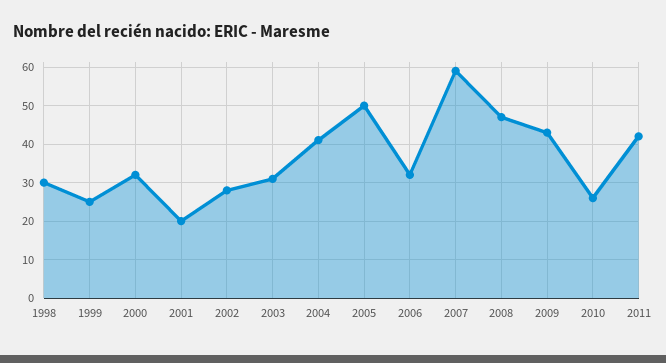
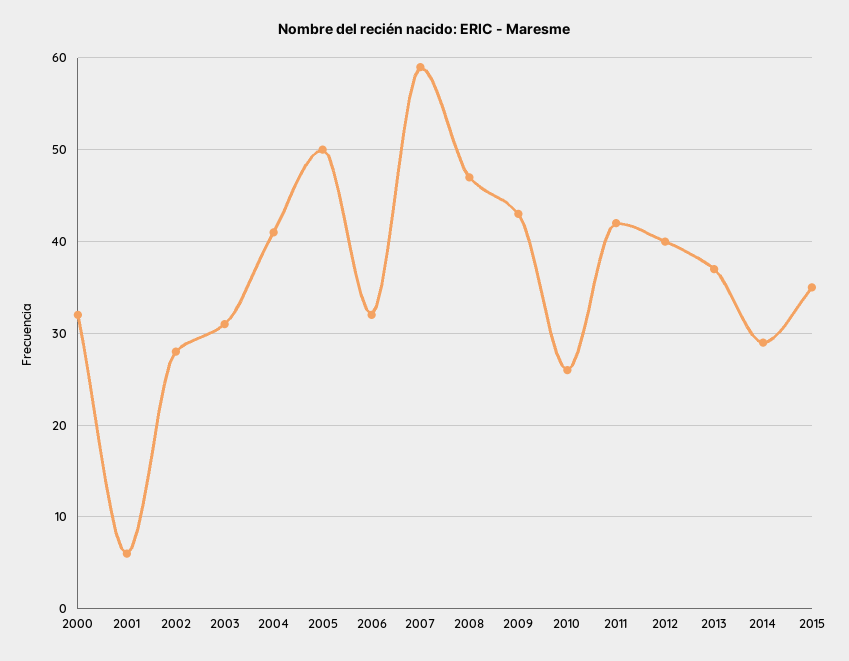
1998: 30 -> none
1999: 25 -> none
2001: 20 -> 6
2012: none -> 40
2013: none -> 37
2014: none -> 29
2015: none -> 35

